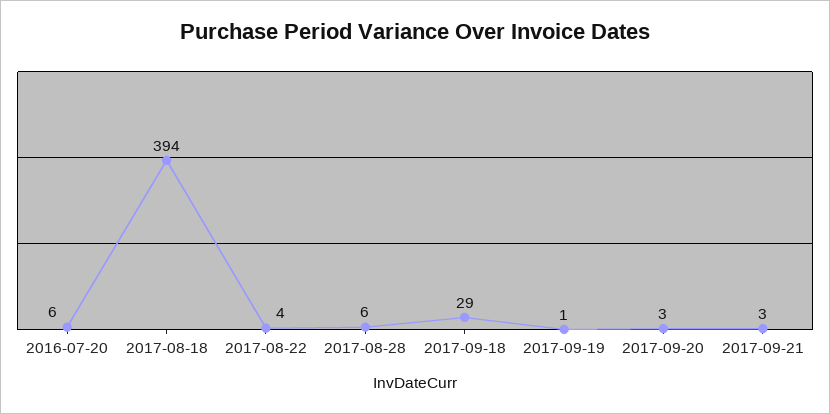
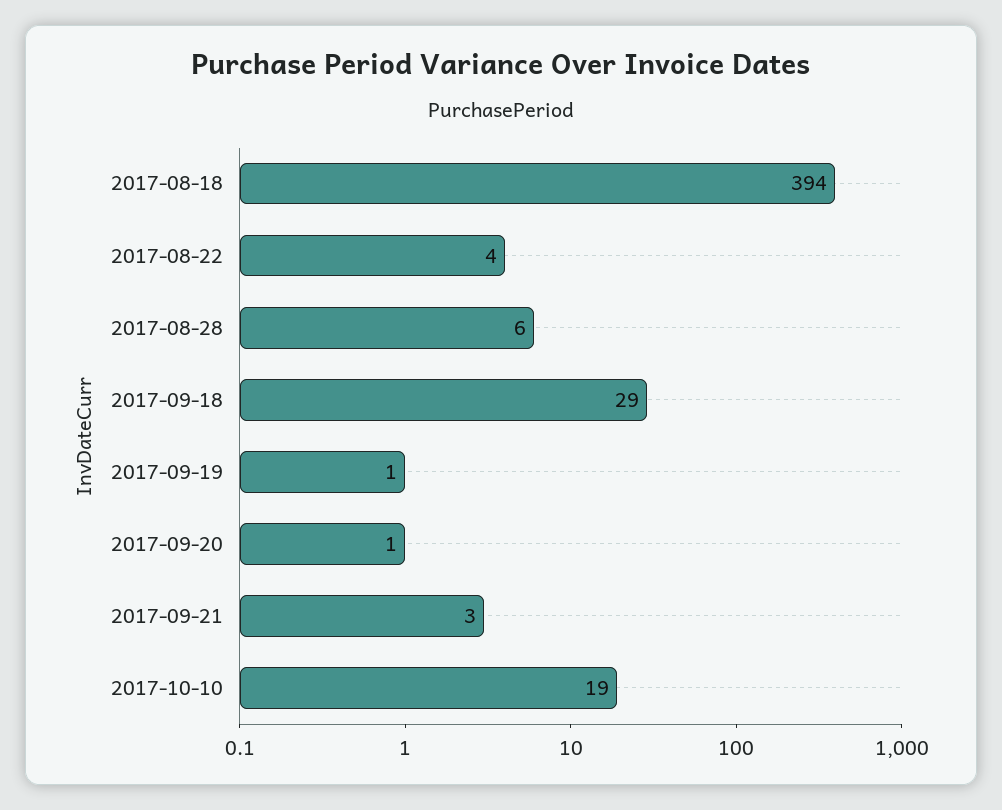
2016-07-20: 6 -> none
2017-09-20: 3 -> 1
2017-10-10: none -> 19

